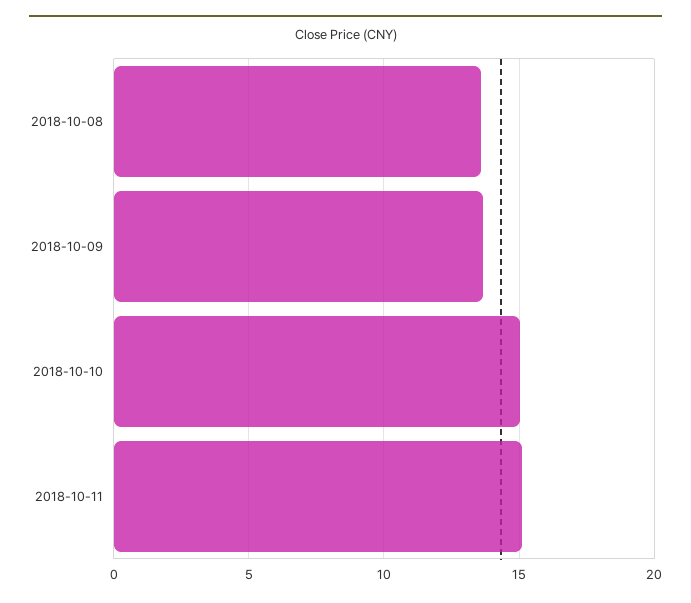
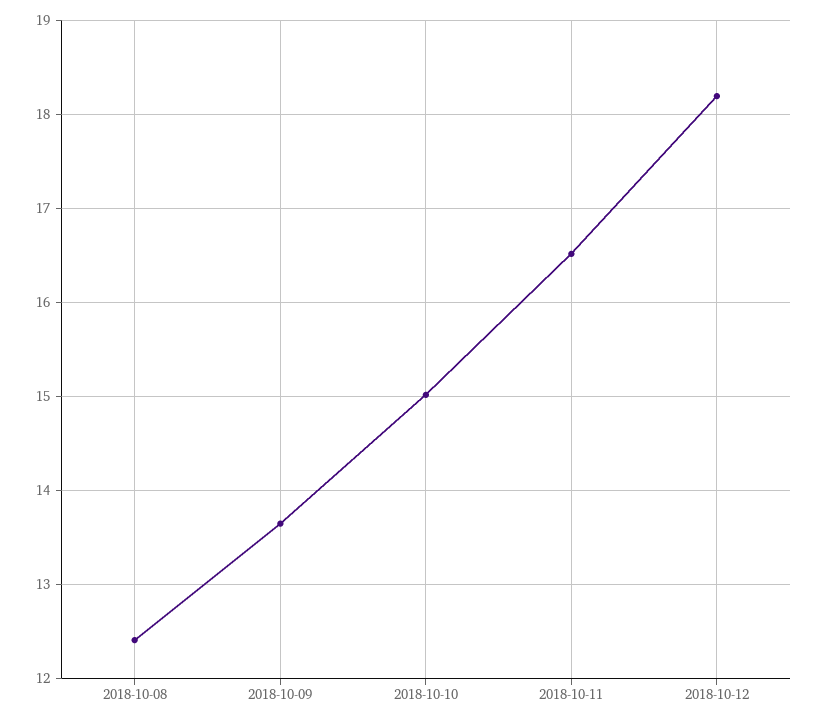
2018-10-08: 13.5 -> 12.4
2018-10-11: 15 -> 16.5
2018-10-12: none -> 18.2

